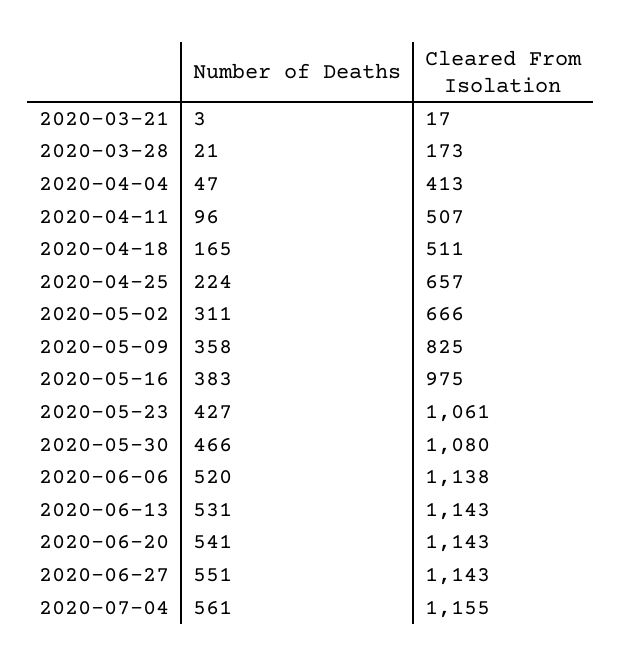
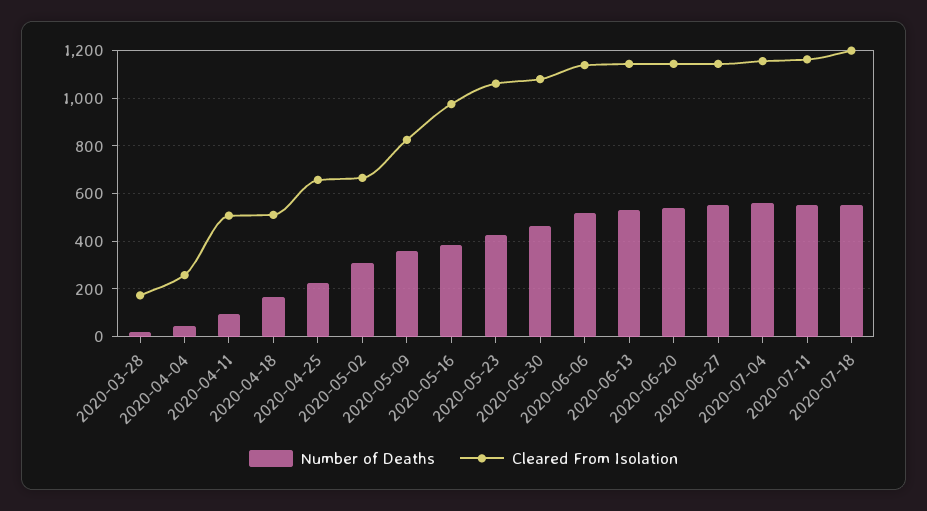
Number of Deaths, 2020-03-21: 3 -> none
Cleared From Isolation, 2020-03-21: 17 -> none
Cleared From Isolation, 2020-04-04: 413 -> 250
Number of Deaths, 2020-07-11: none -> 550
Cleared From Isolation, 2020-07-11: none -> 1150
Number of Deaths, 2020-07-18: none -> 550
Cleared From Isolation, 2020-07-18: none -> 1200

